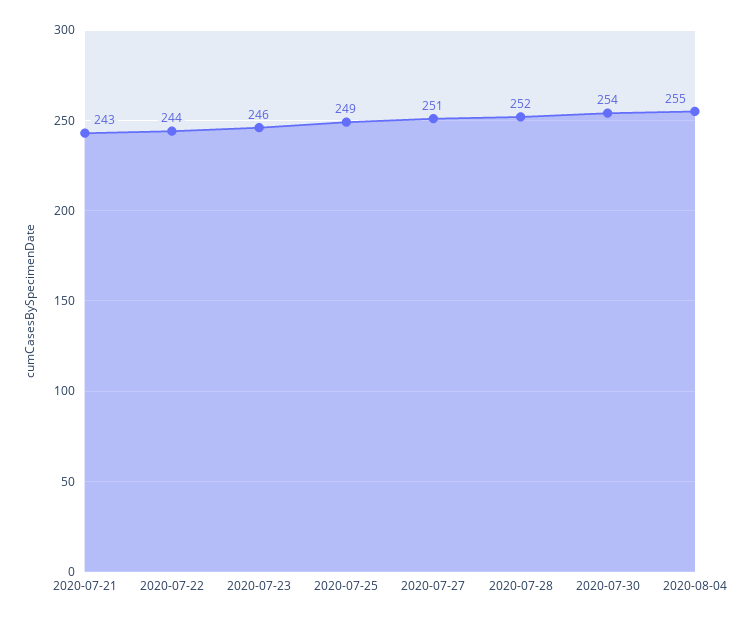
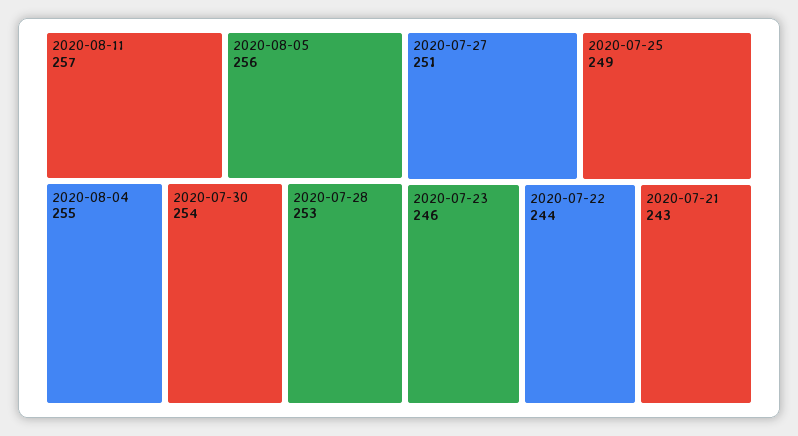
2020-07-28: 252 -> 253
2020-08-11: none -> 257
2020-08-05: none -> 256

